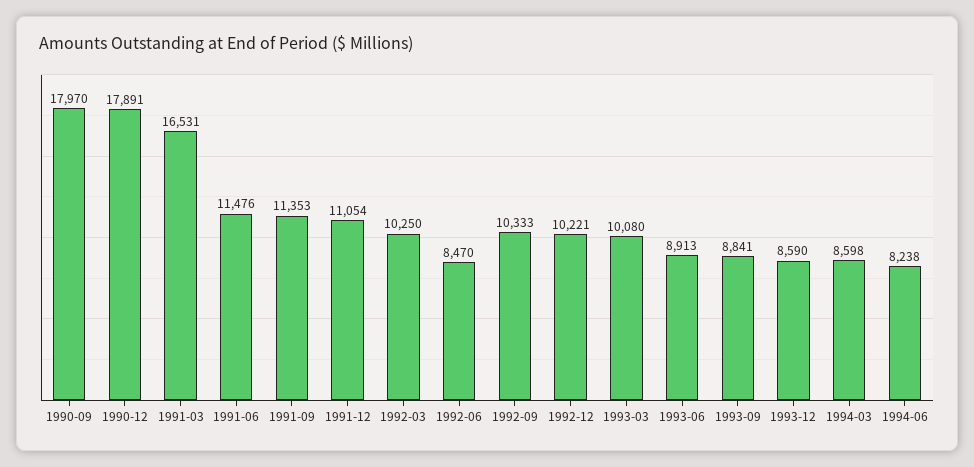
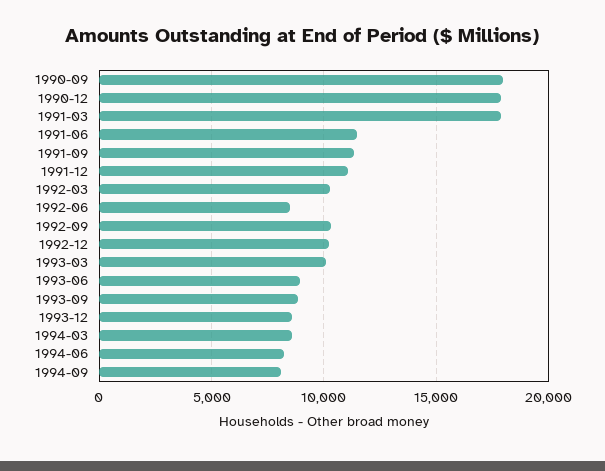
1991-03: 16531 -> 18000
1994-09: none -> 8000

